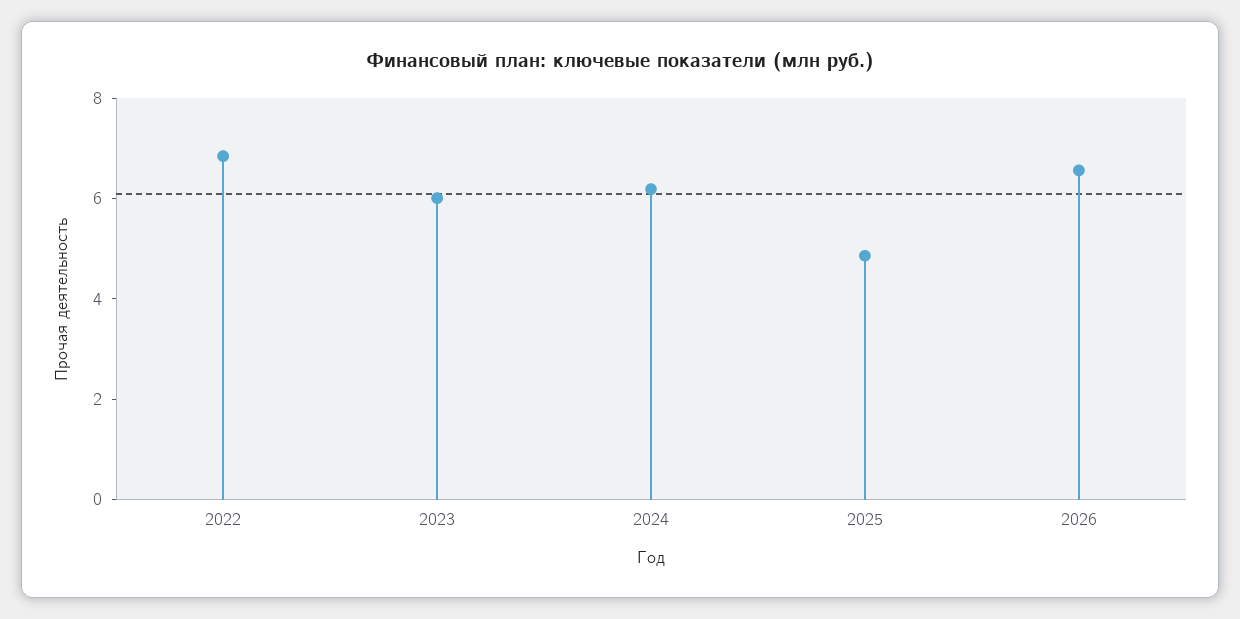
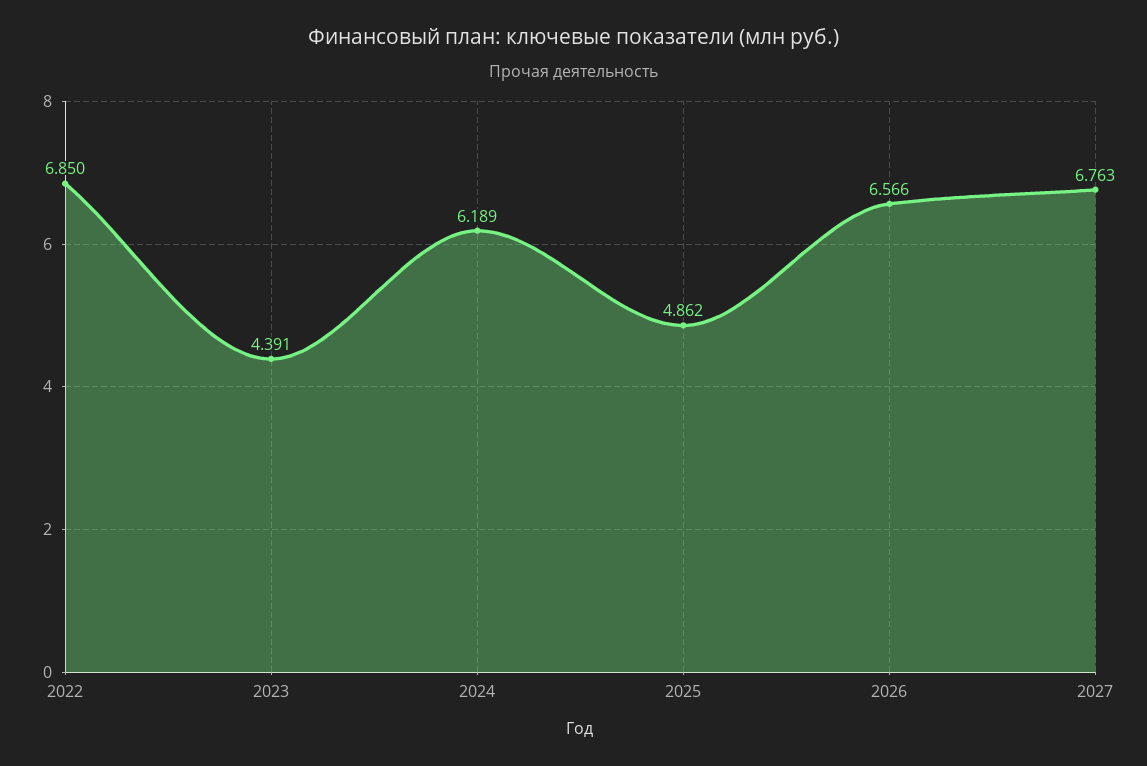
2023: 6 -> 4.391
2027: none -> 6.763

